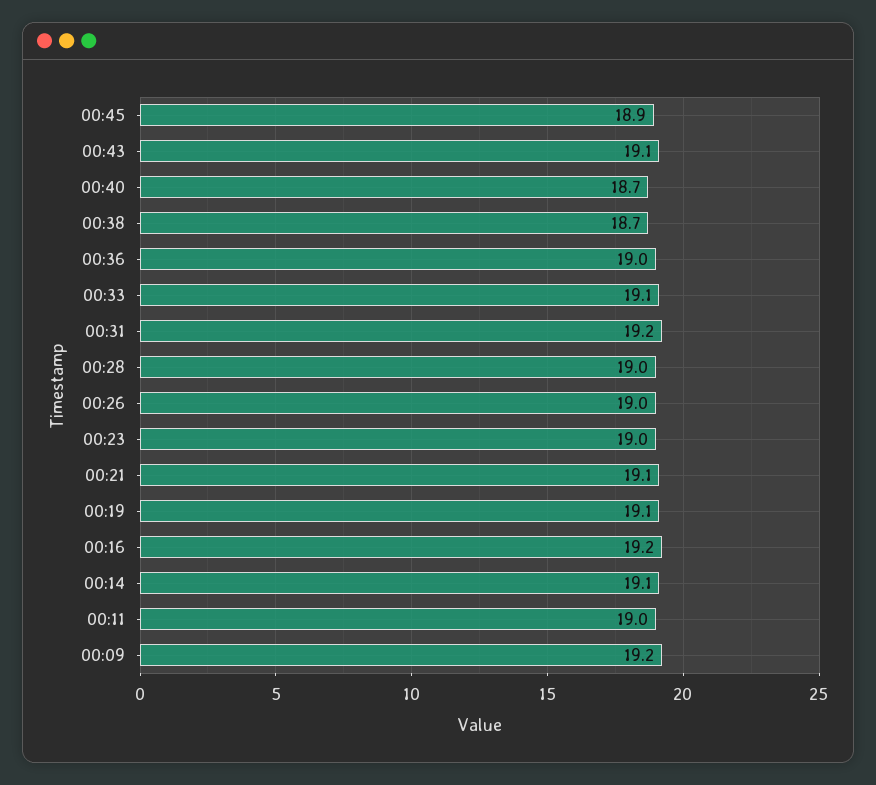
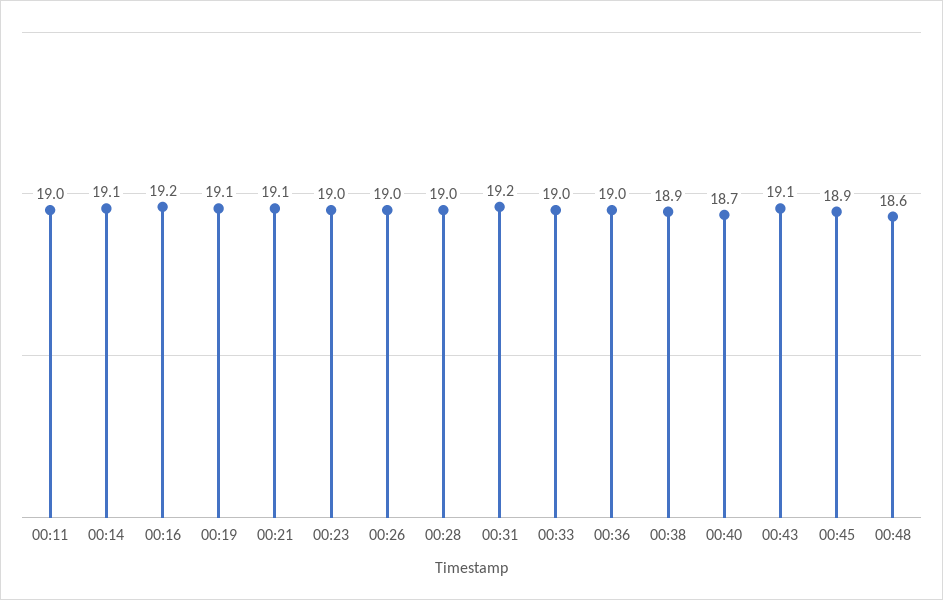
00:38: 18.7 -> 18.9
00:33: 19.1 -> 19
00:09: 19.2 -> none
00:48: none -> 18.6

